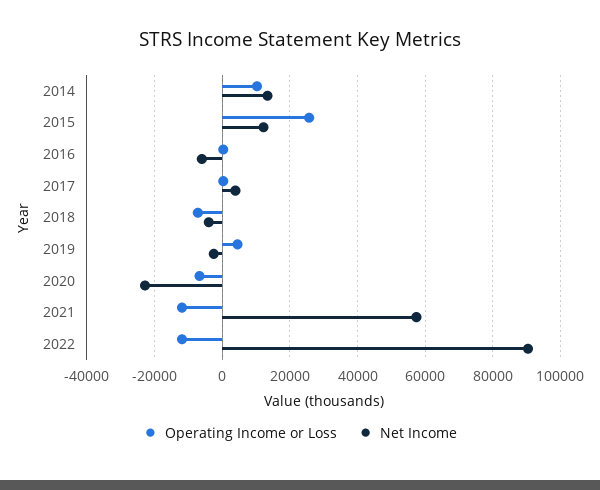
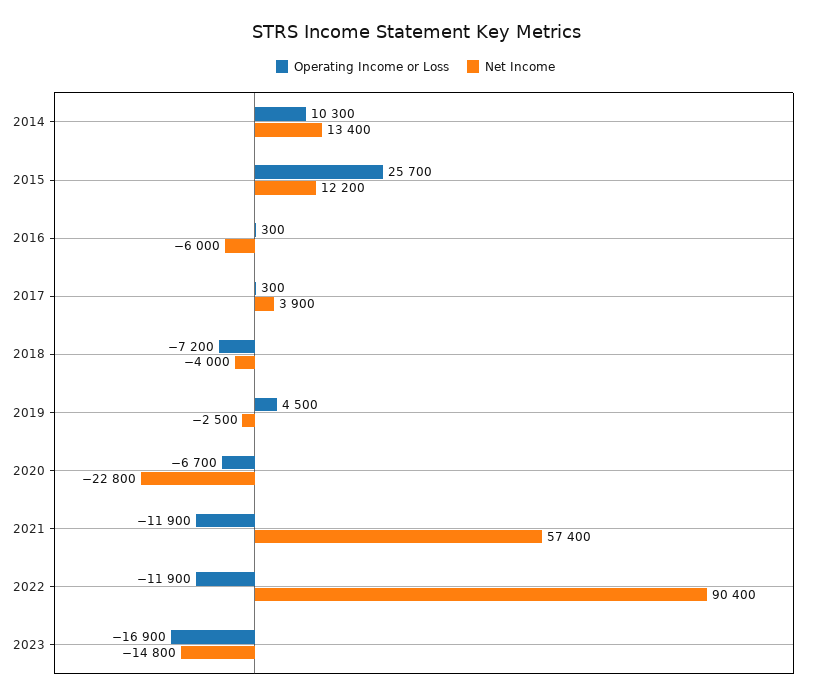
Operating Income or Loss, 2023: none -> -16900
Net Income, 2023: none -> -14800

